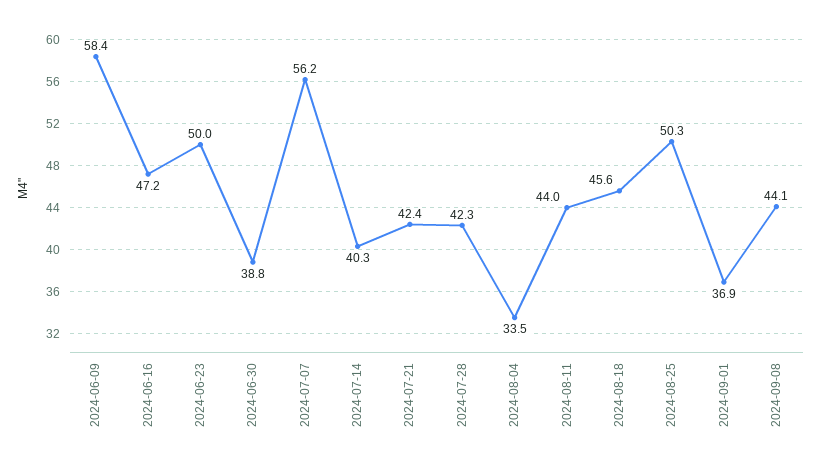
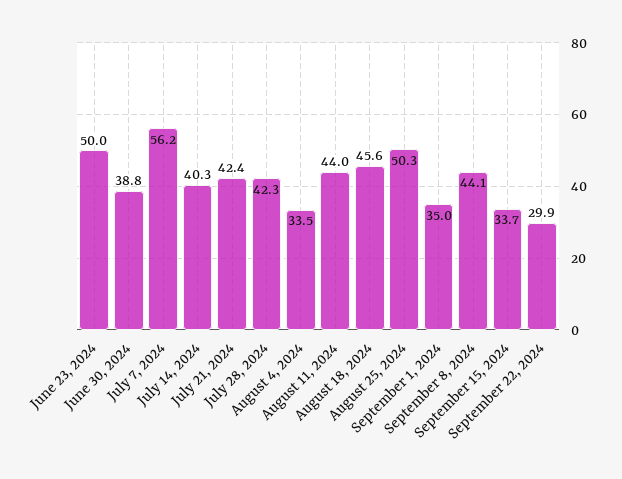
2024-06-09: 58.4 -> none
2024-06-16: 47.2 -> none
2024-09-01: 36.9 -> 35
September 15, 2024: none -> 33.7
September 22, 2024: none -> 29.9

